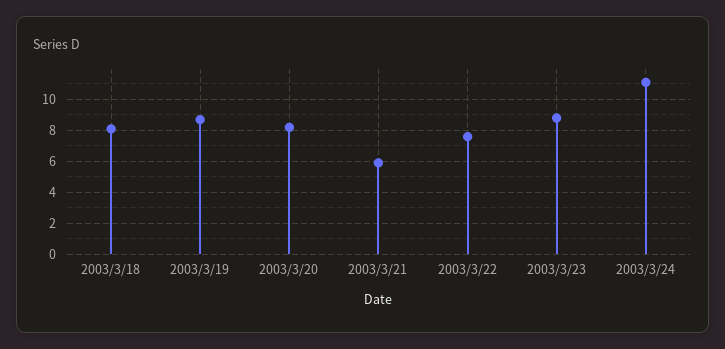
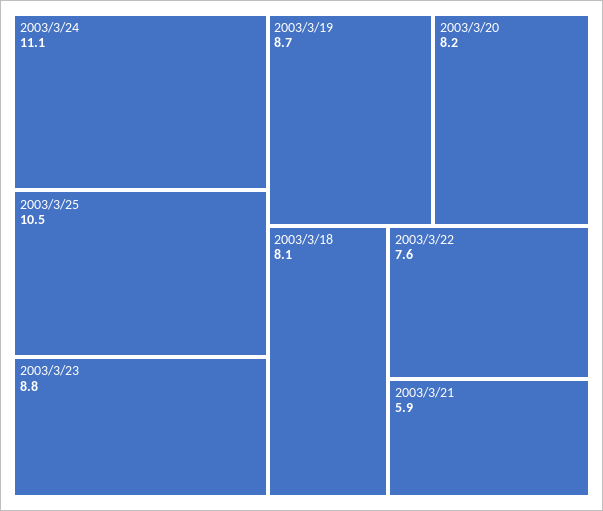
2003/3/25: none -> 10.5

